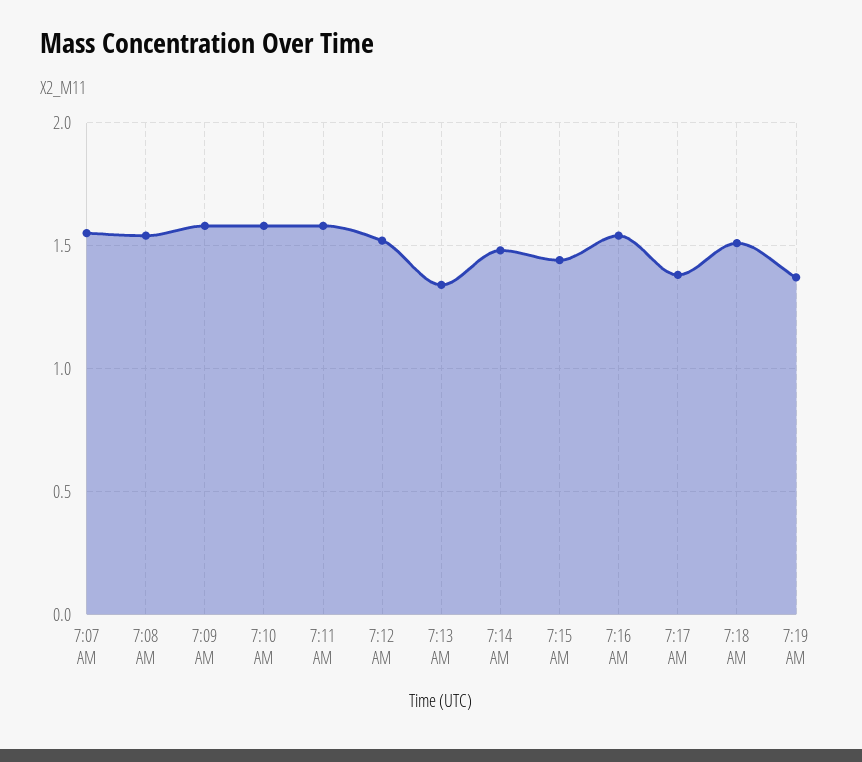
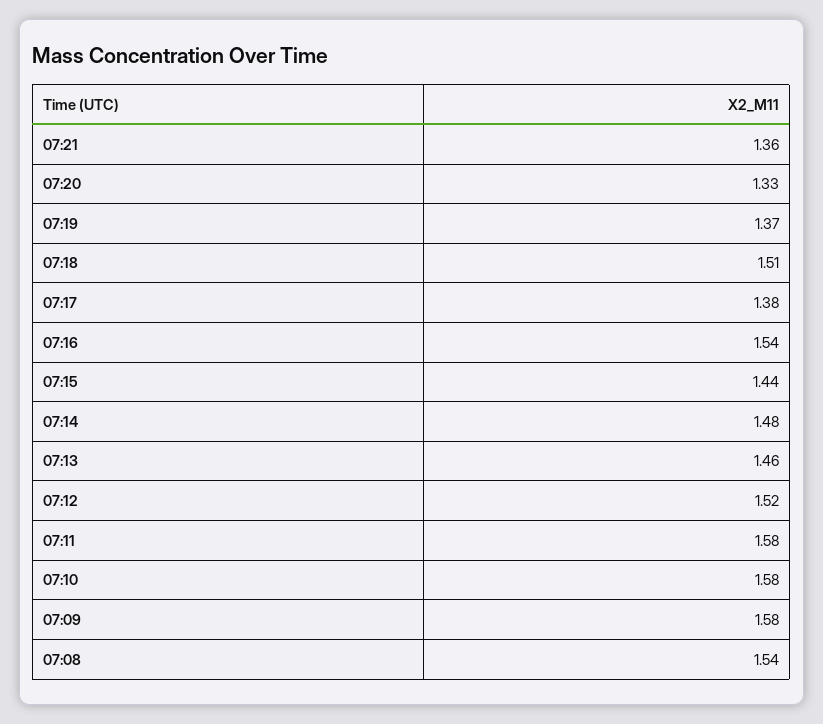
7:07 AM: 1.55 -> none
7:13 AM: 1.35 -> 1.46
07:21: none -> 1.36
07:20: none -> 1.33

